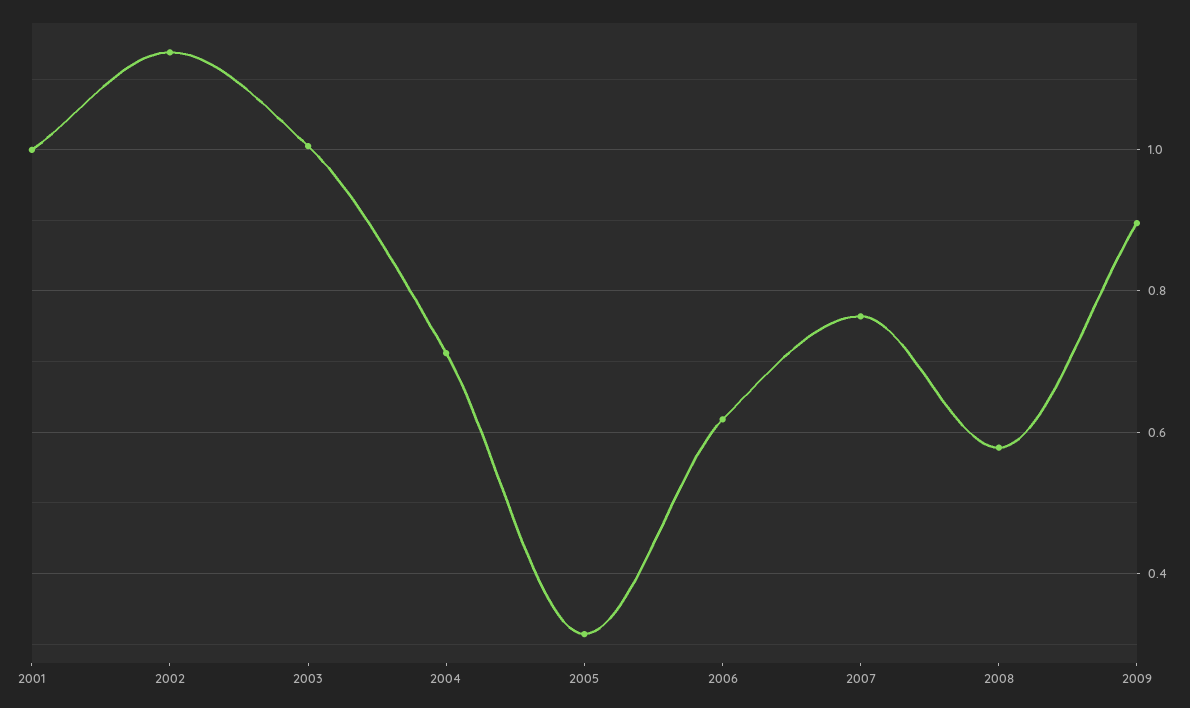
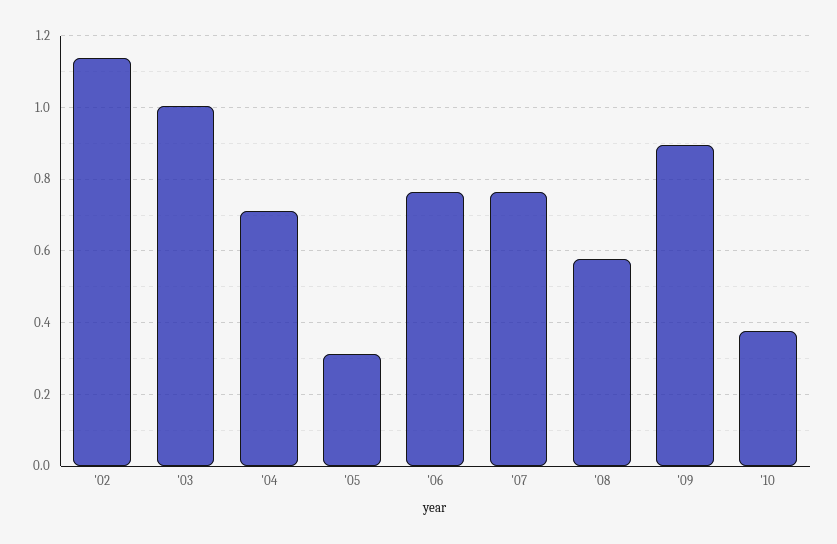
2001: 1 -> none
2006: 0.62 -> 0.76
'10: none -> 0.38

